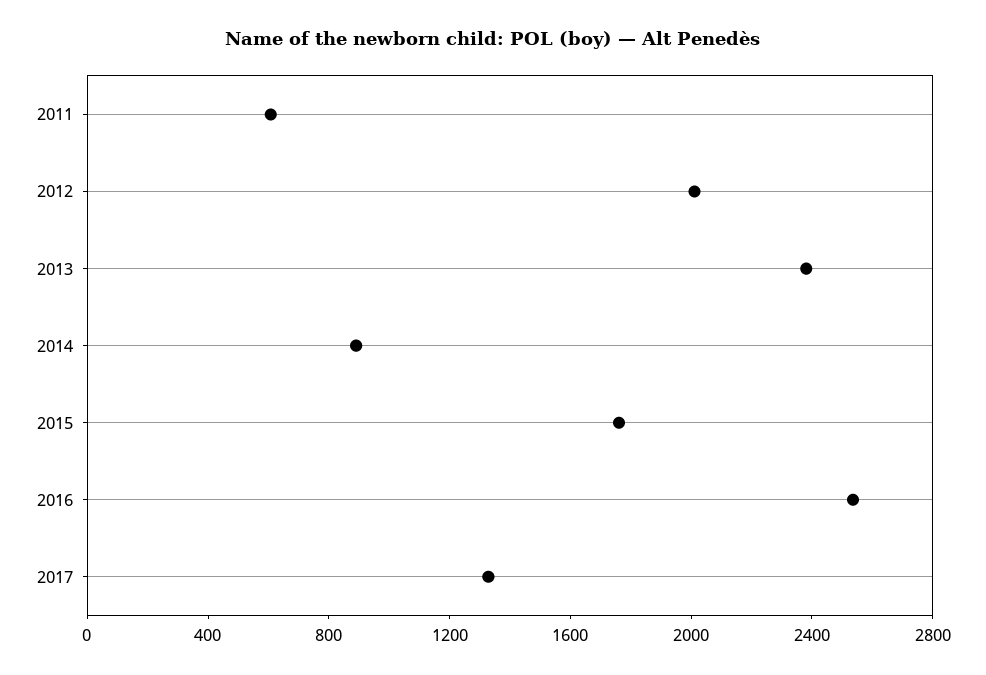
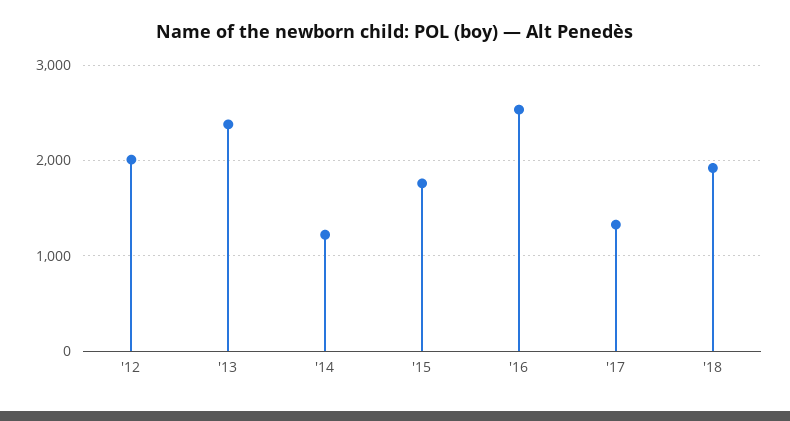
2011: 600 -> none
2014: 900 -> 1200
'18: none -> 1900

